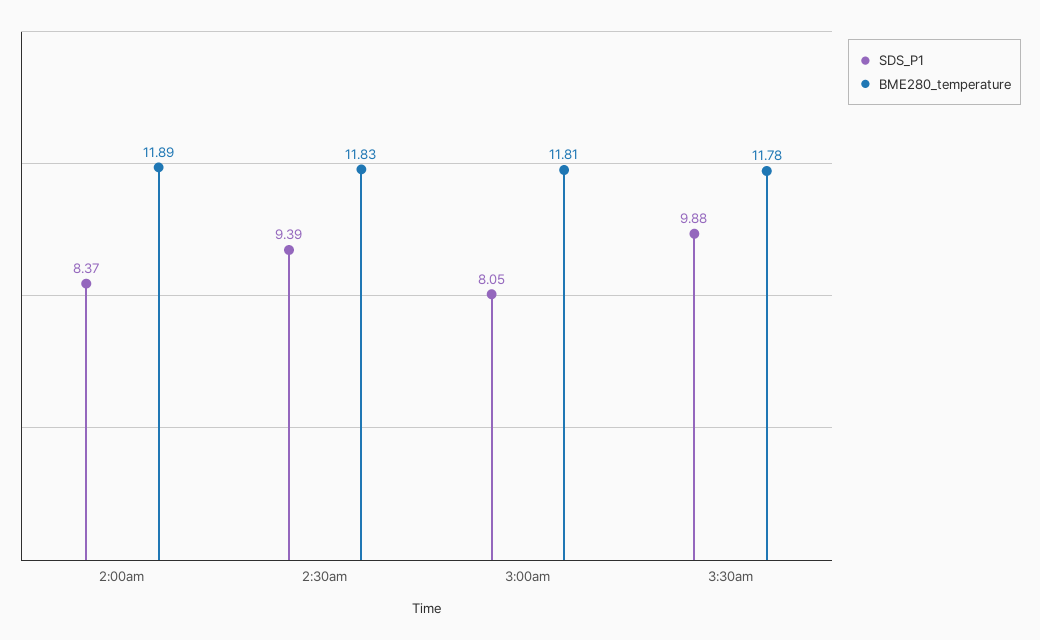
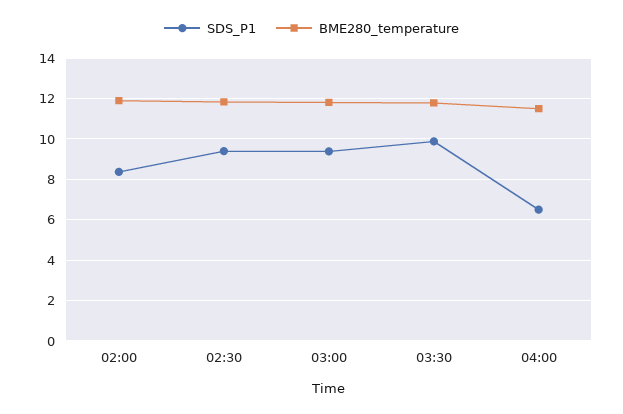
SDS_P1, 3:00am: 8.05 -> 9.5
SDS_P1, 04:00: none -> 6.5
BME280_temperature, 04:00: none -> 11.5

